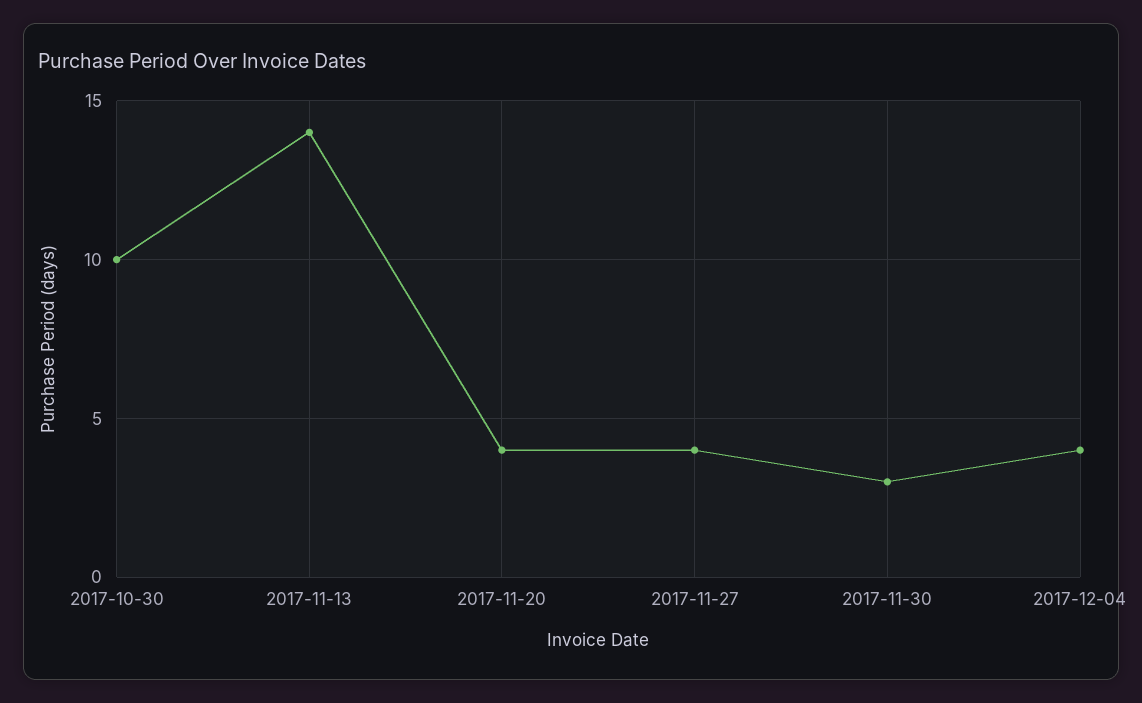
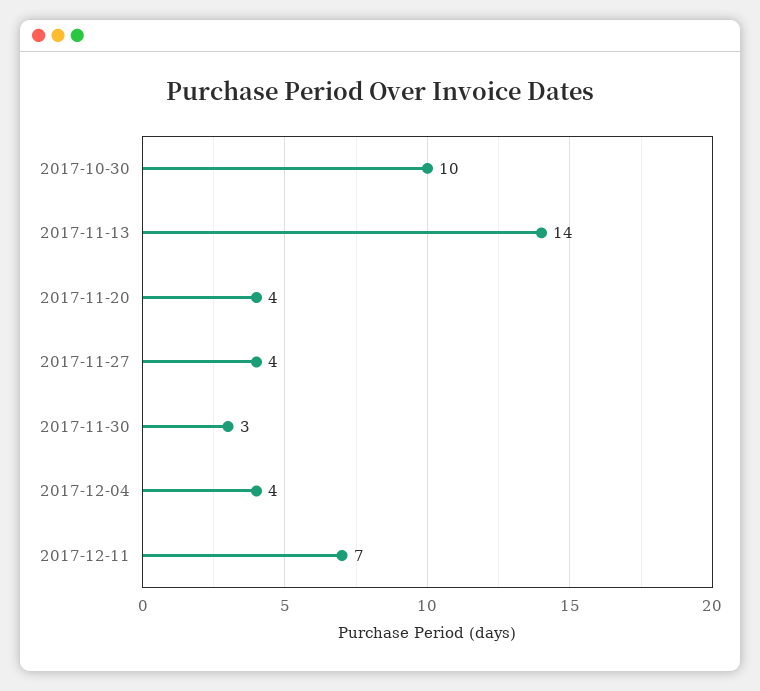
2017-12-11: none -> 7

